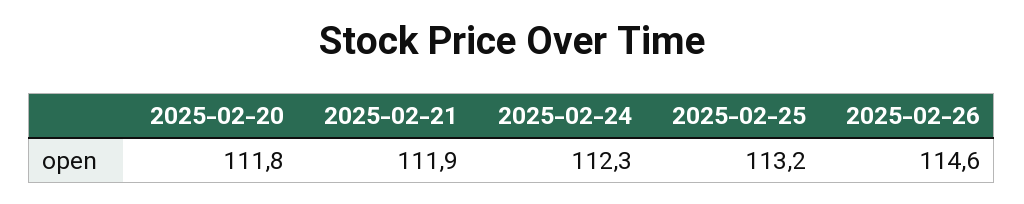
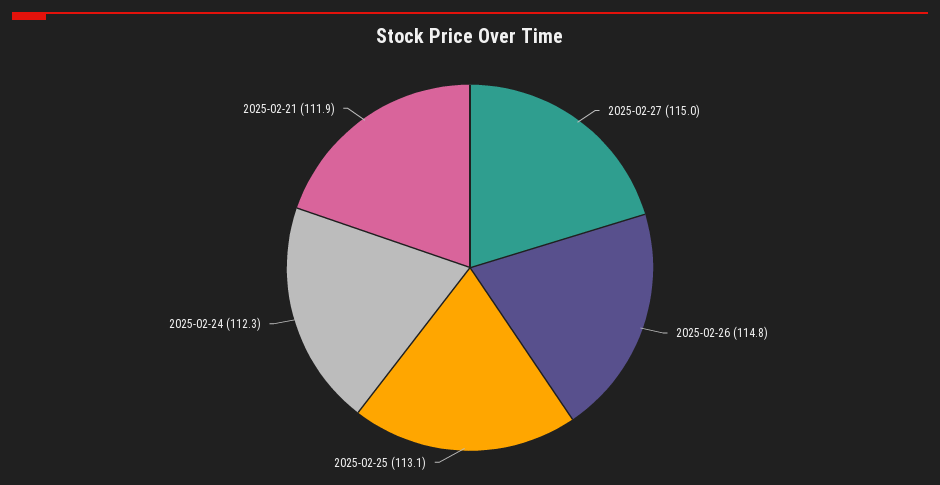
2025-02-20: 111.8 -> none
2025-02-25: 113.2 -> 113.1
2025-02-26: 114.6 -> 114.8
2025-02-27: none -> 115

